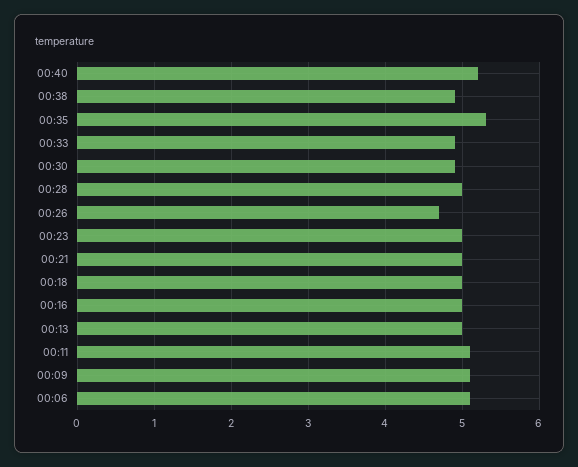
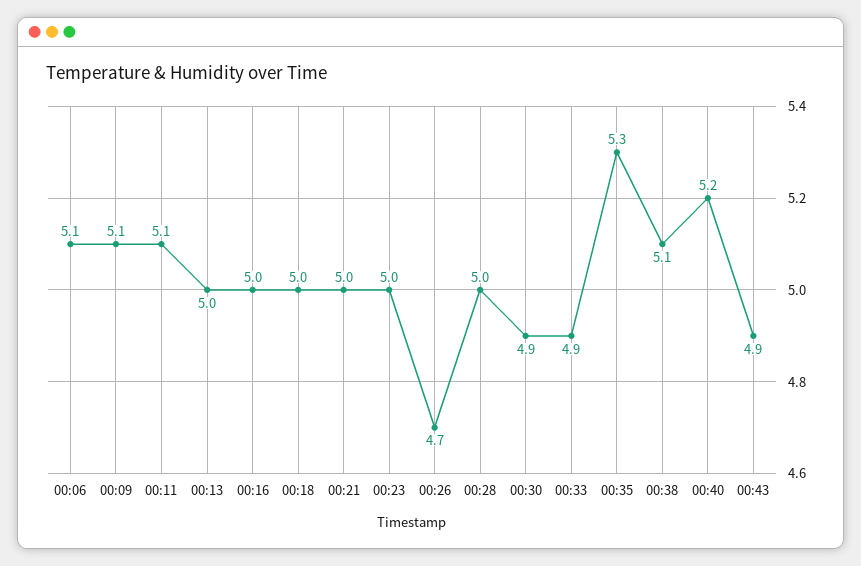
00:38: 4.9 -> 5.1
00:43: none -> 4.9

